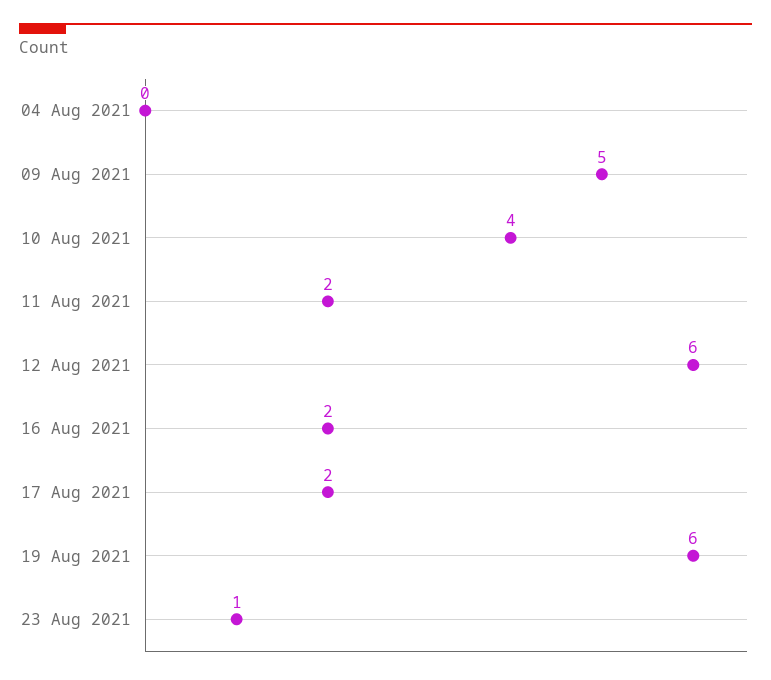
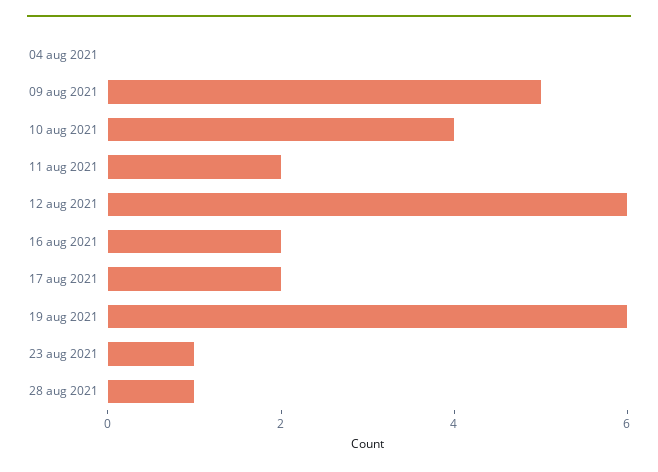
28 aug 2021: none -> 1

